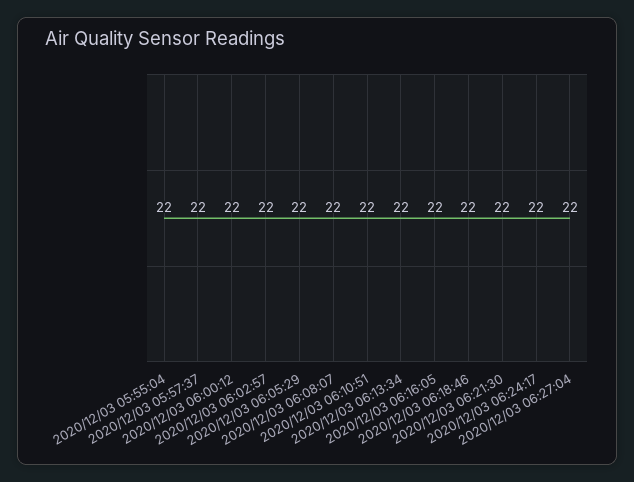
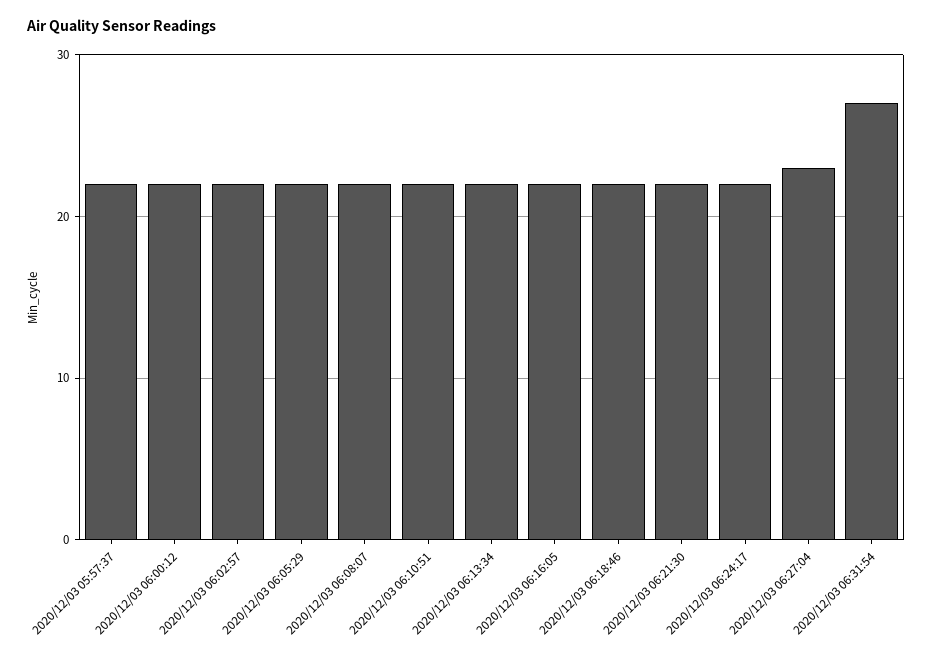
2020/12/03 05:55:04: 22 -> none
2020/12/03 06:27:04: 22 -> 23
2020/12/03 06:31:54: none -> 27

